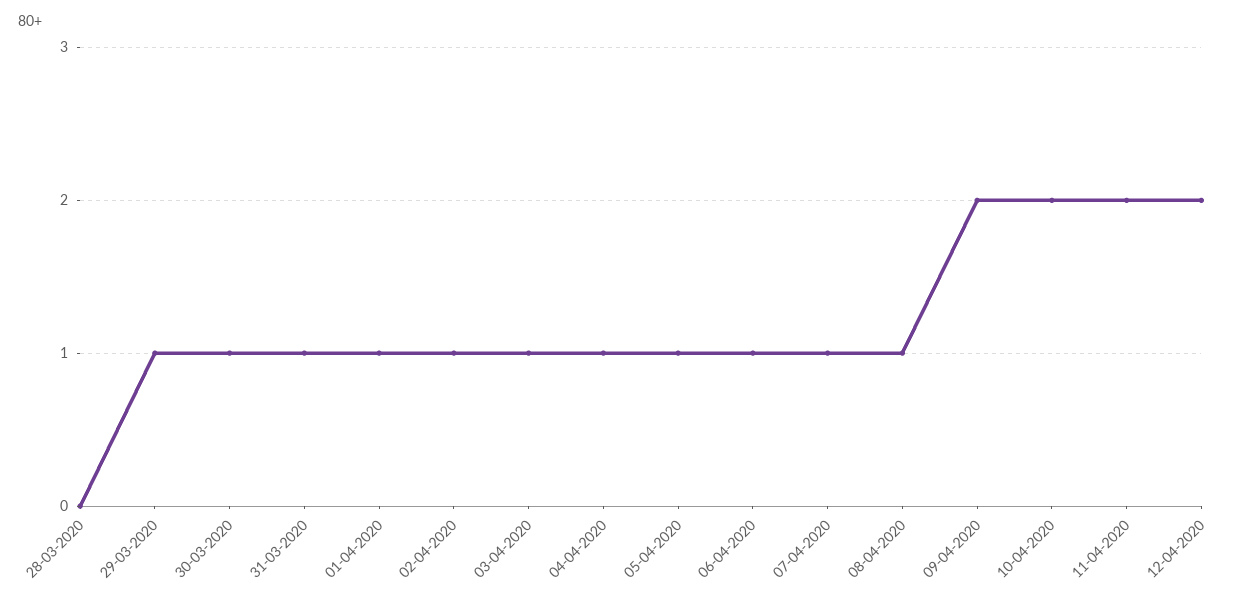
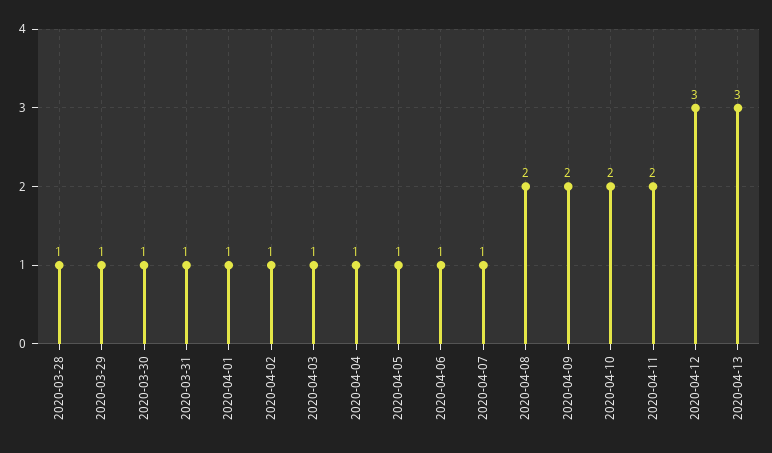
28-03-2020: 0 -> 1
08-04-2020: 1 -> 2
12-04-2020: 2 -> 3
2020-04-13: none -> 3

